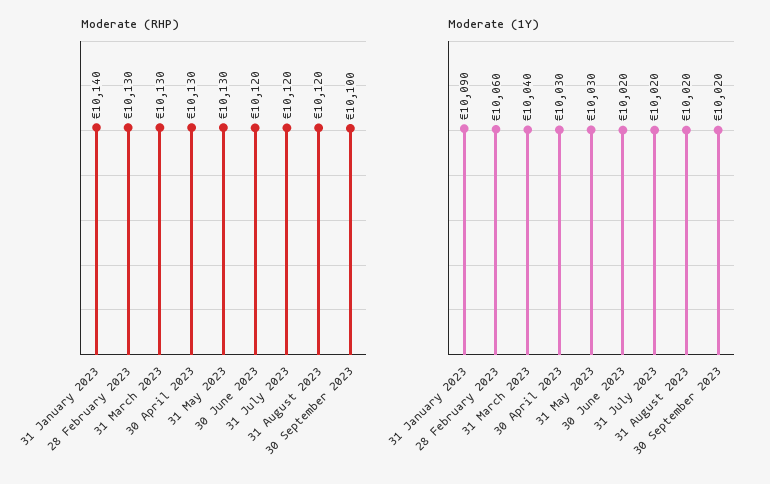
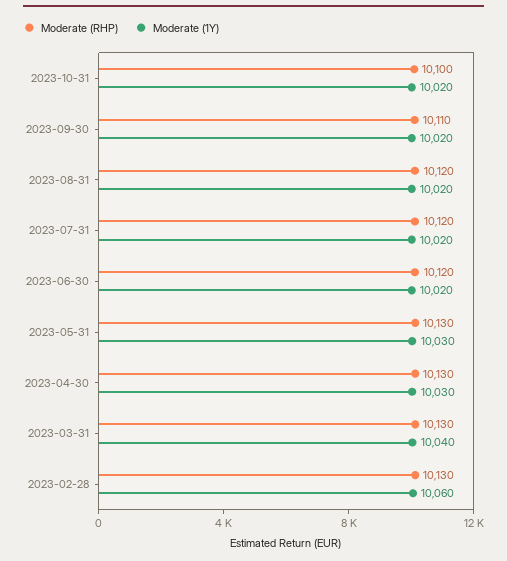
Moderate (RHP), 31 January 2023: 10140 -> none
Moderate (RHP), 30 September 2023: 10100 -> 10110
Moderate (1Y), 31 January 2023: 10090 -> none
Moderate (RHP), 2023-10-31: none -> 10100
Moderate (1Y), 2023-10-31: none -> 10020

